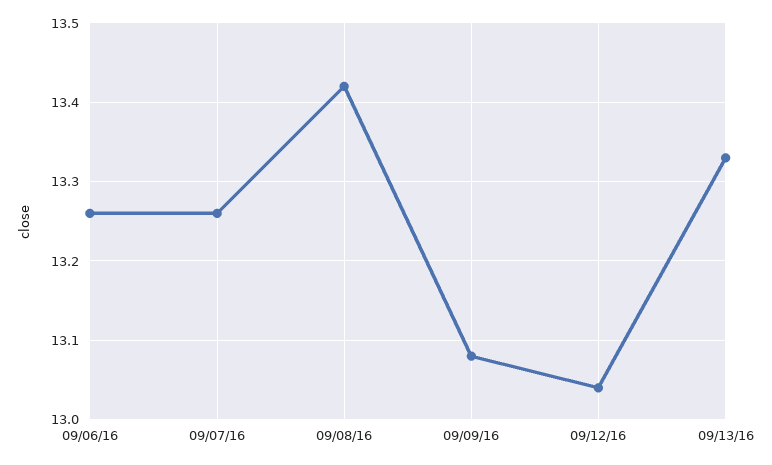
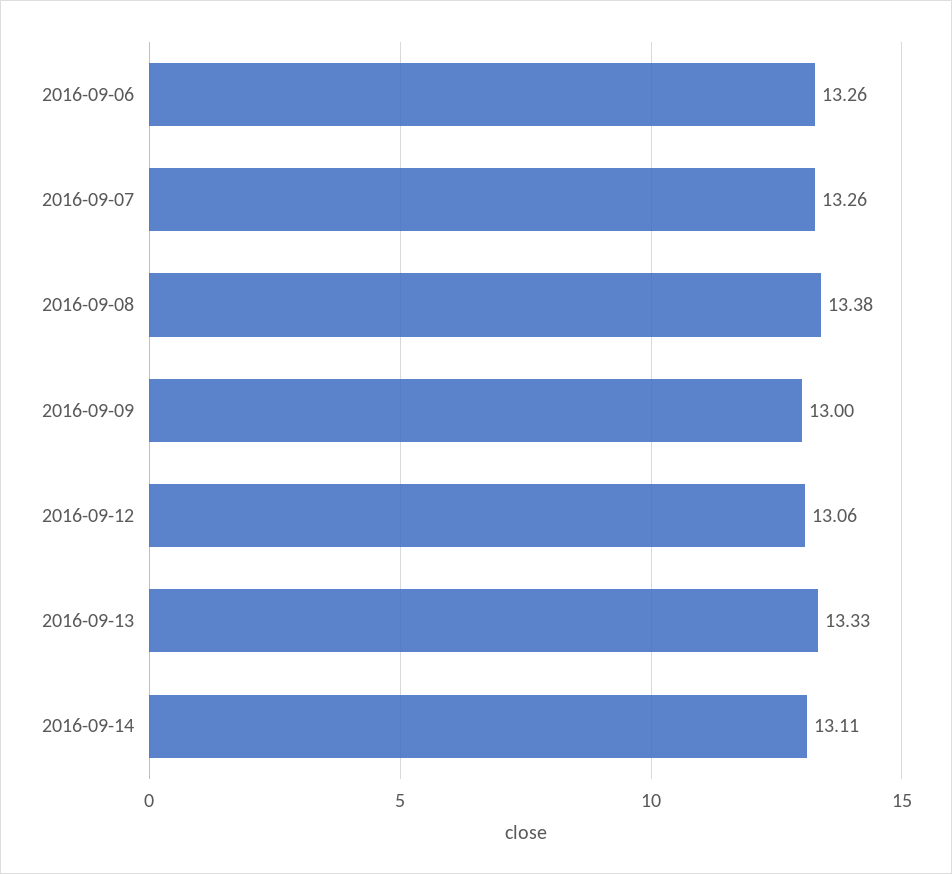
09/08/16: 13.42 -> 13.38
09/09/16: 13.08 -> 13
09/12/16: 13.04 -> 13.06
2016-09-14: none -> 13.11

